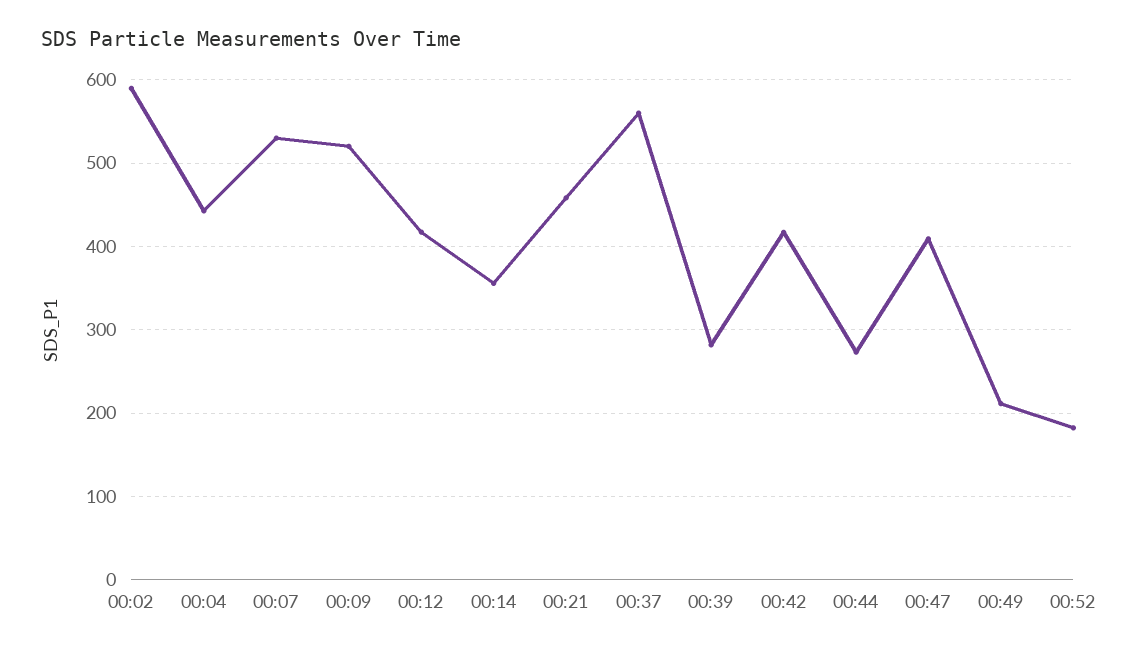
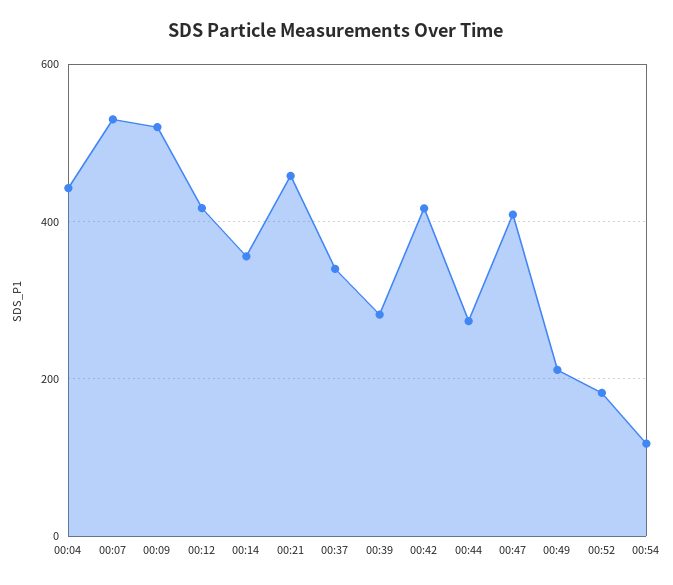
00:02: 590 -> none
00:37: 560 -> 340
00:54: none -> 120

